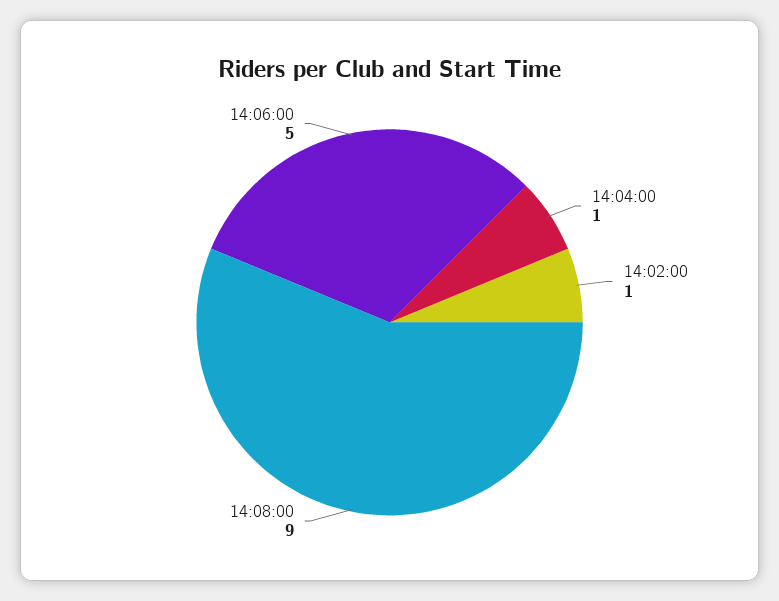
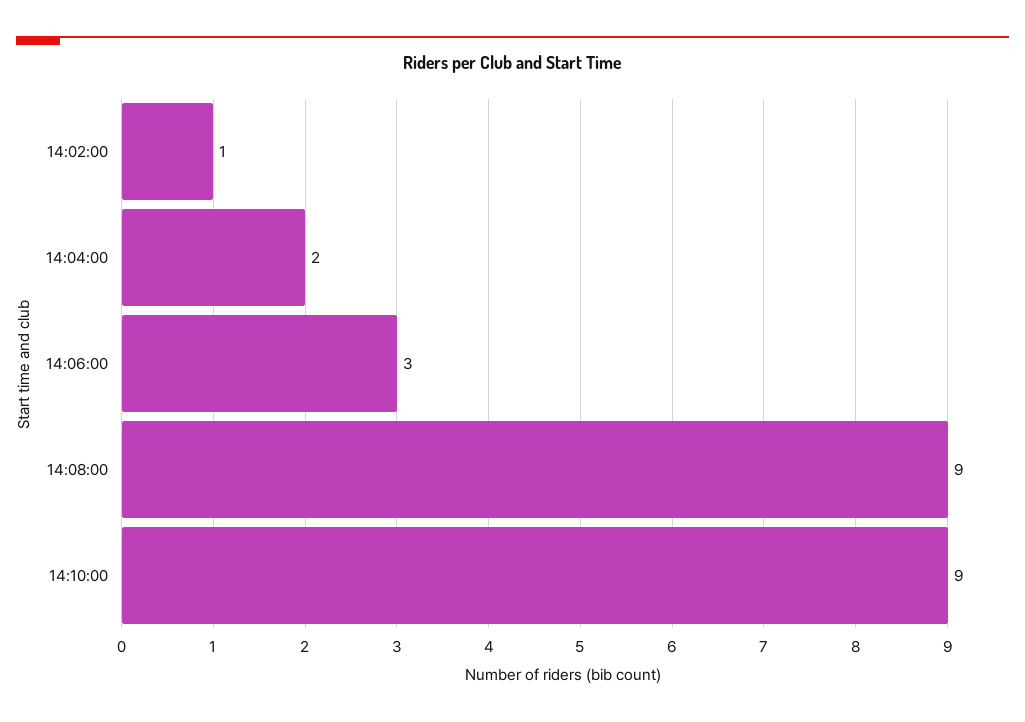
14:04:00: 1 -> 2
14:06:00: 5 -> 3
14:10:00: none -> 9

